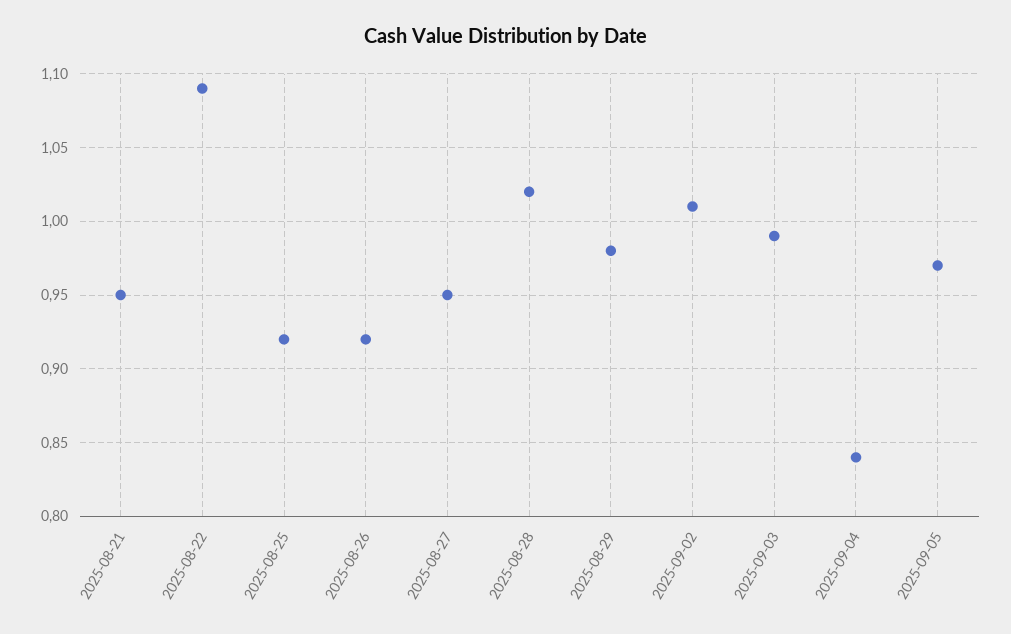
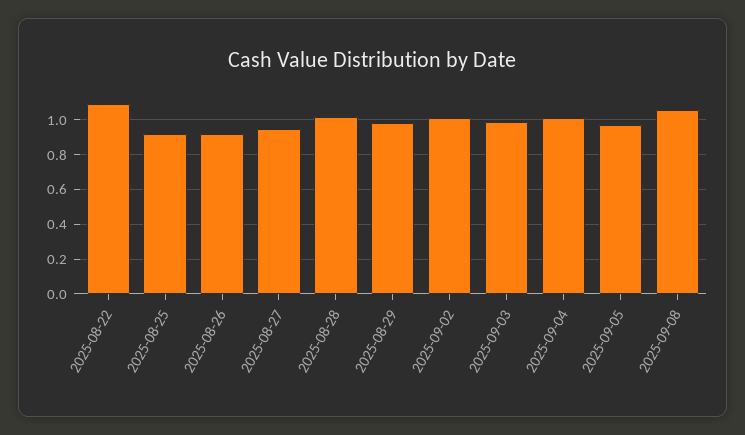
2025-08-21: 0.95 -> none
2025-09-04: 0.84 -> 1
2025-09-08: none -> 1.05

